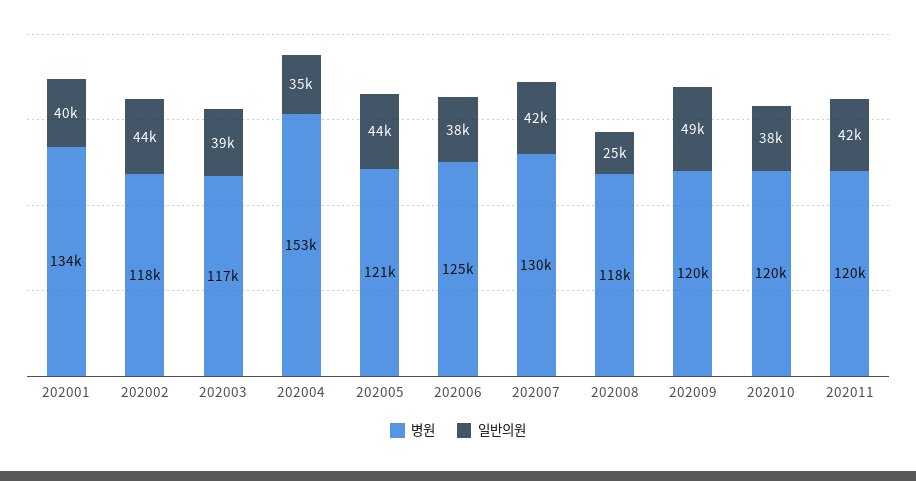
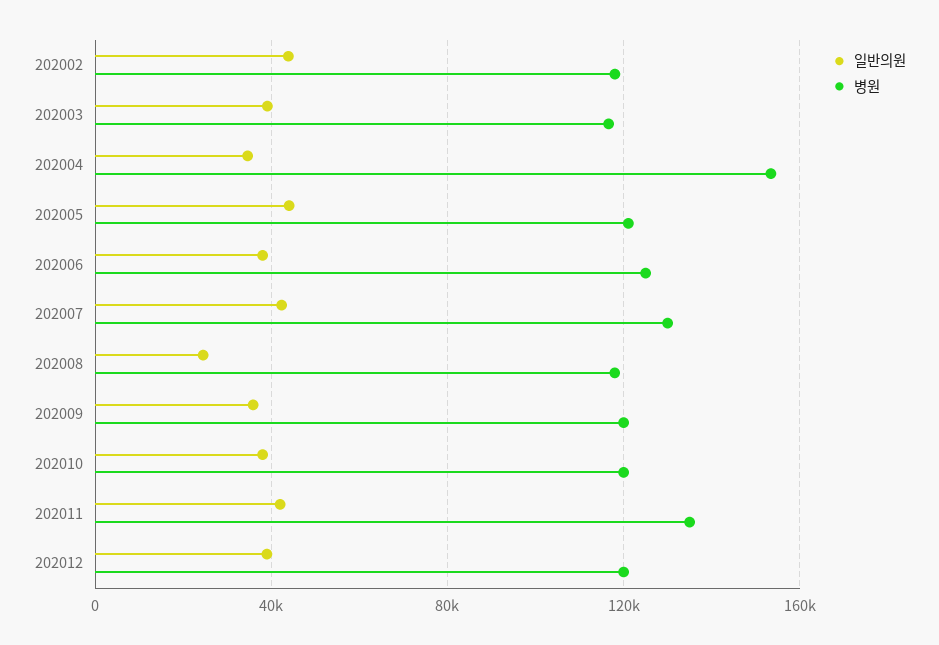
병원, 202001: 134000 -> none
일반의원, 202001: 40000 -> none
일반의원, 202009: 49000 -> 35000
병원, 202011: 120000 -> 135000
일반의원, 202012: none -> 40000
병원, 202012: none -> 120000

